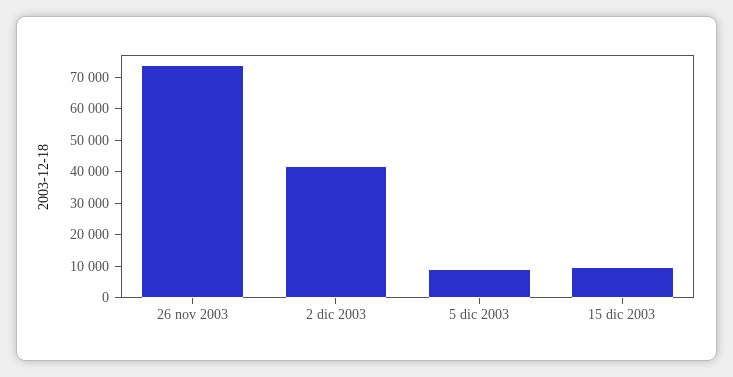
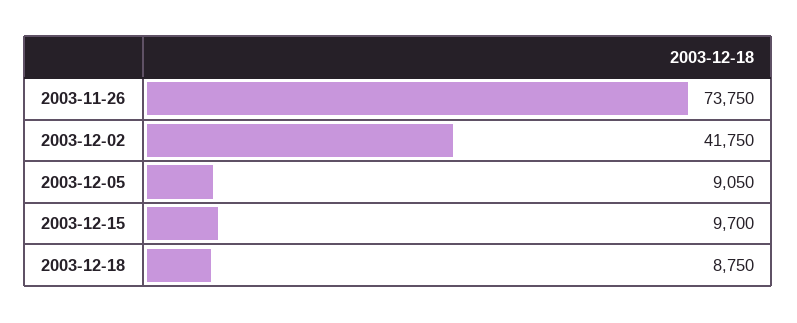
2003-12-18: none -> 8750

